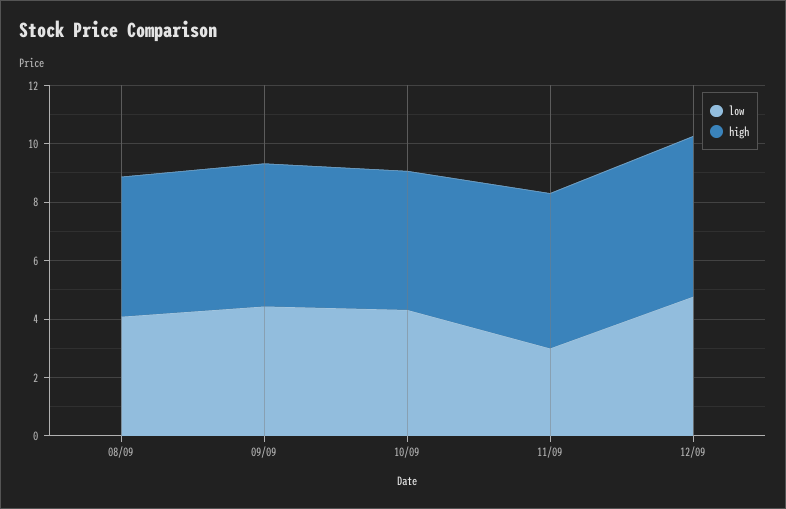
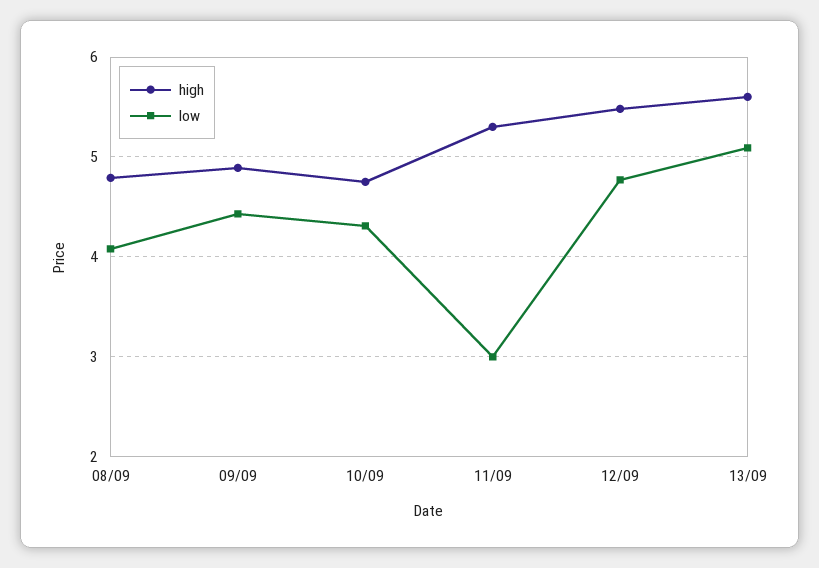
high, 13/09: none -> 5.6
low, 13/09: none -> 5.1

